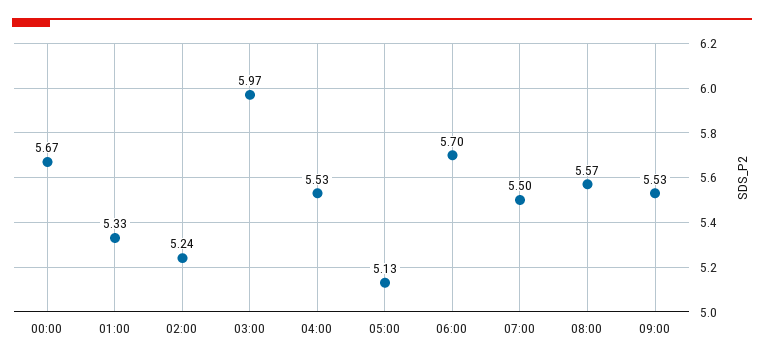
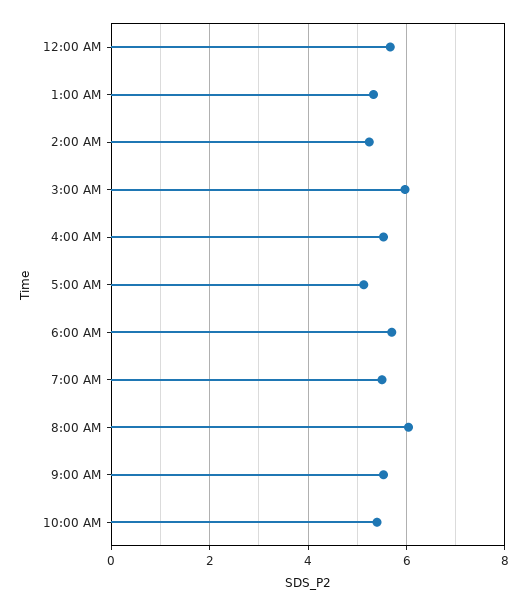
08:00: 5.57 -> 6
10:00 AM: none -> 5.4

